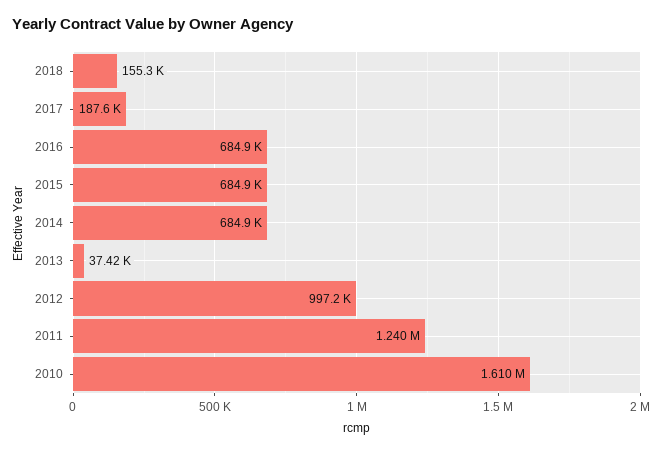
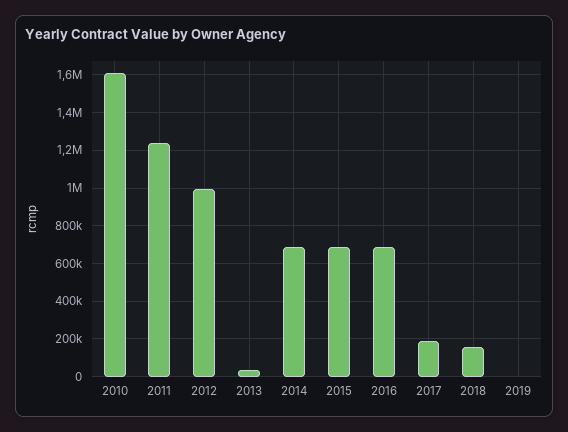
2019: none -> 0

